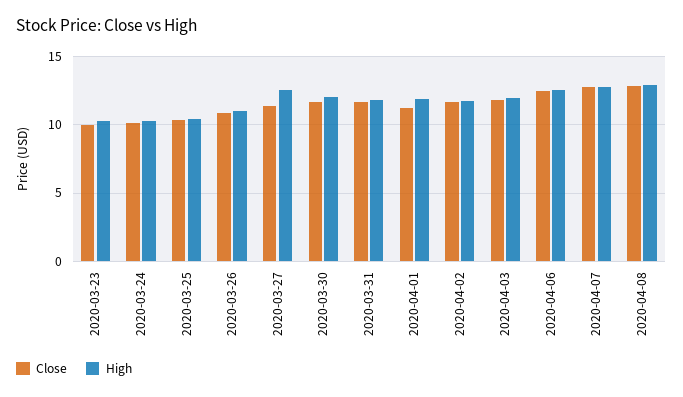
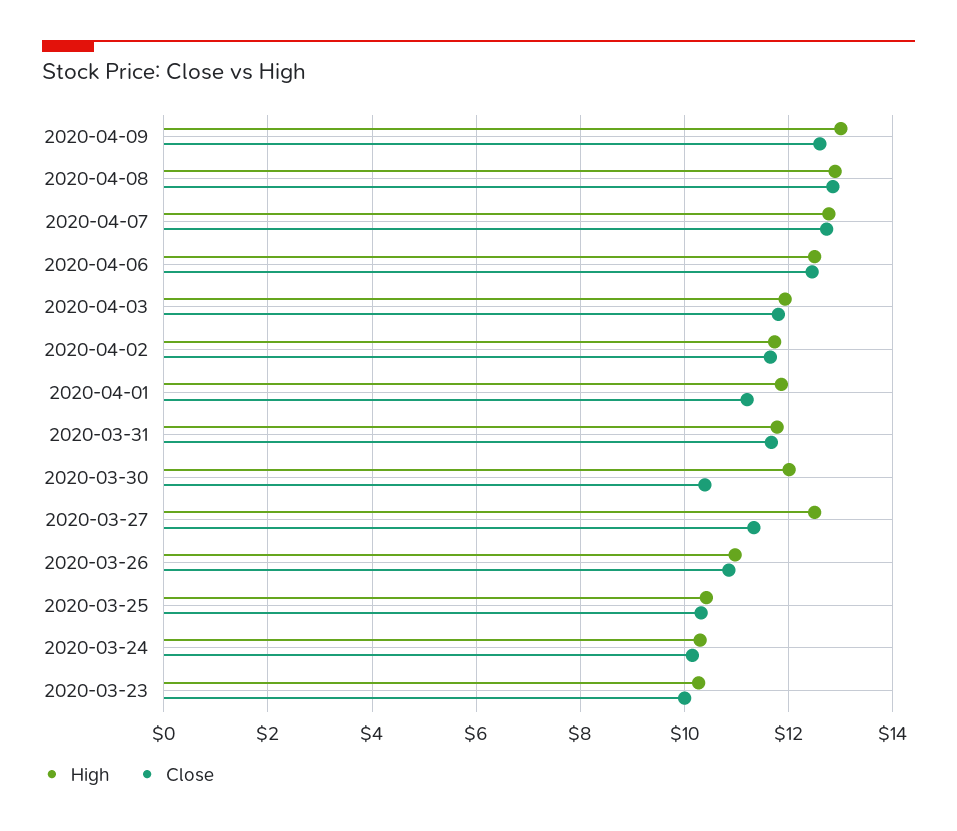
Close, 2020-03-30: 11.5 -> 10.4
High, 2020-04-09: none -> 13
Close, 2020-04-09: none -> 12.6

